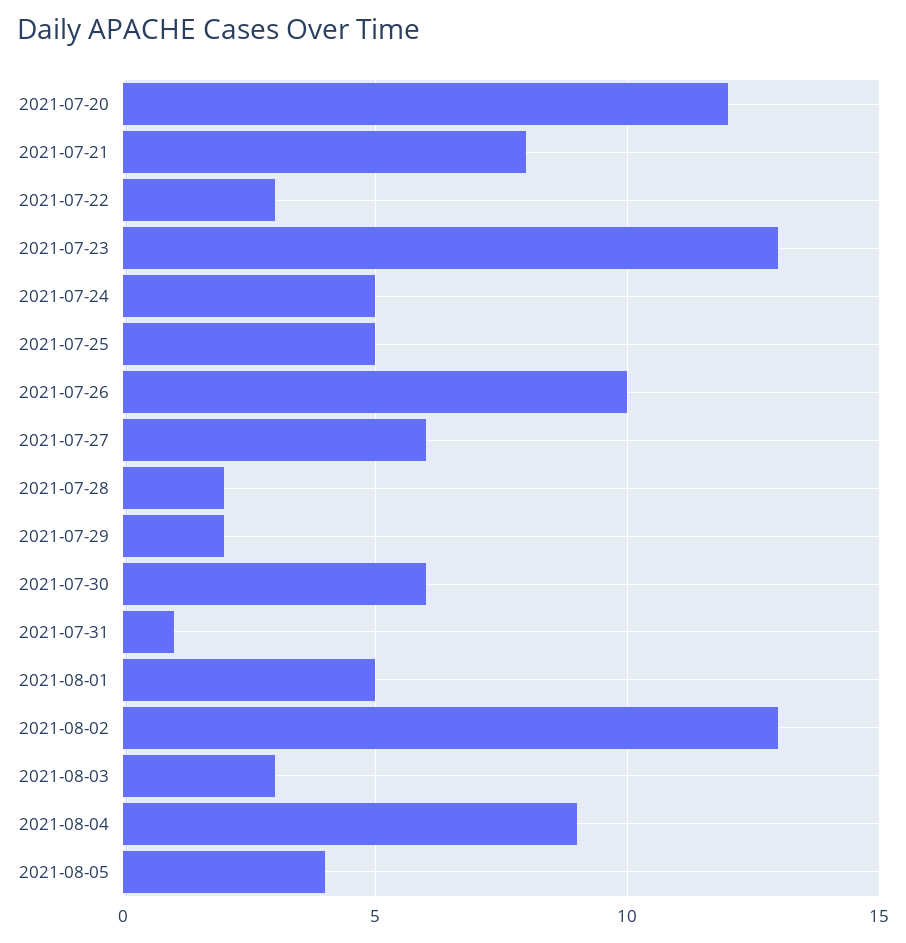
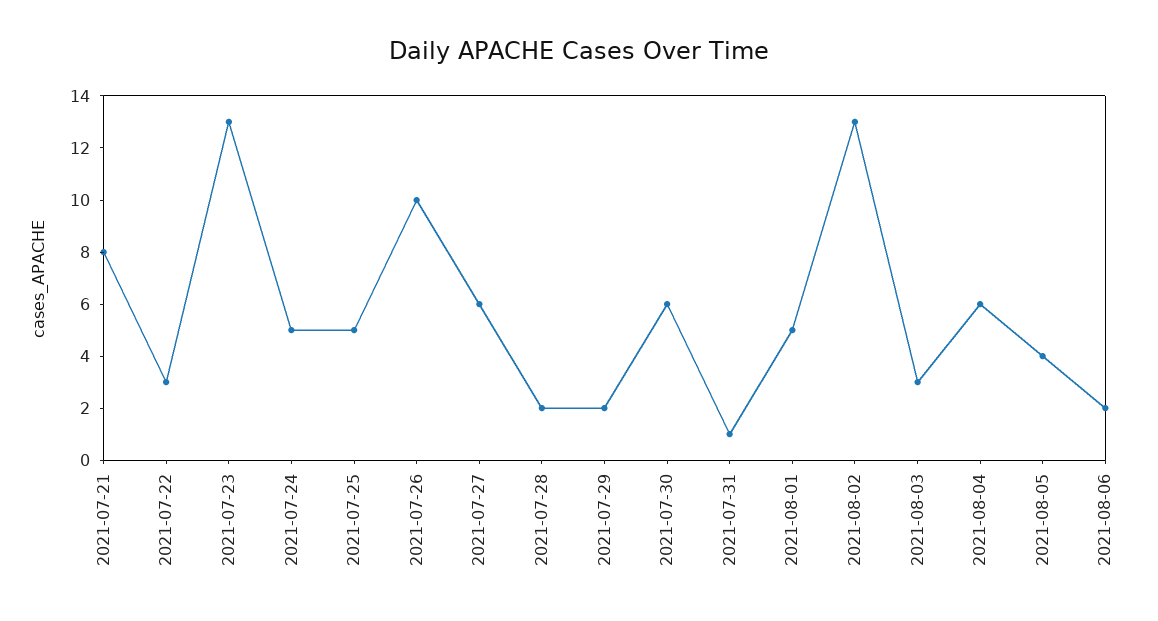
2021-07-20: 12 -> none
2021-08-04: 9 -> 6
2021-08-06: none -> 2

